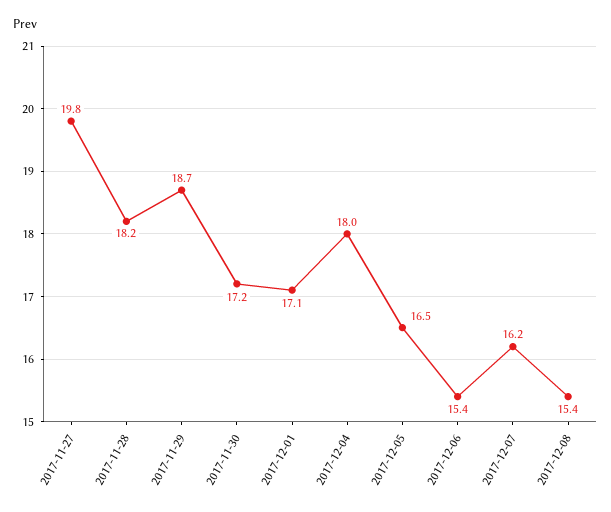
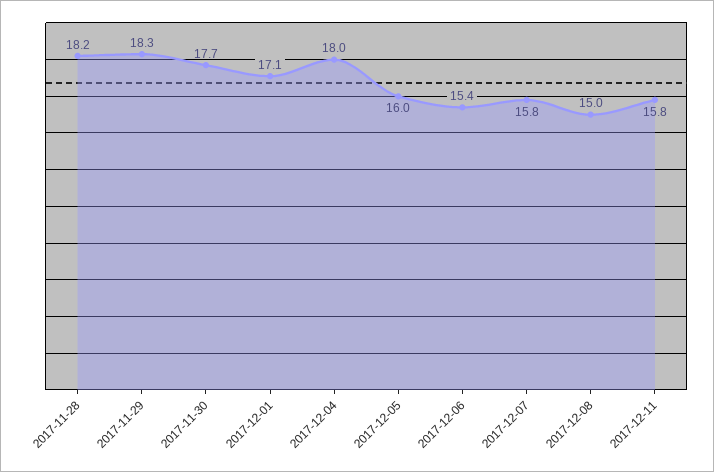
2017-11-27: 19.8 -> none
2017-11-29: 18.7 -> 18.3
2017-11-30: 17.2 -> 17.7
2017-12-05: 16.5 -> 16
2017-12-07: 16.2 -> 15.8
2017-12-08: 15.4 -> 15
2017-12-11: none -> 15.8

